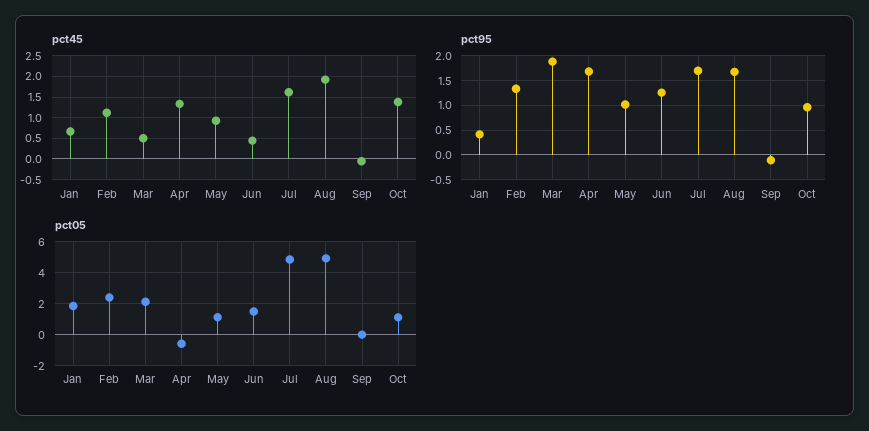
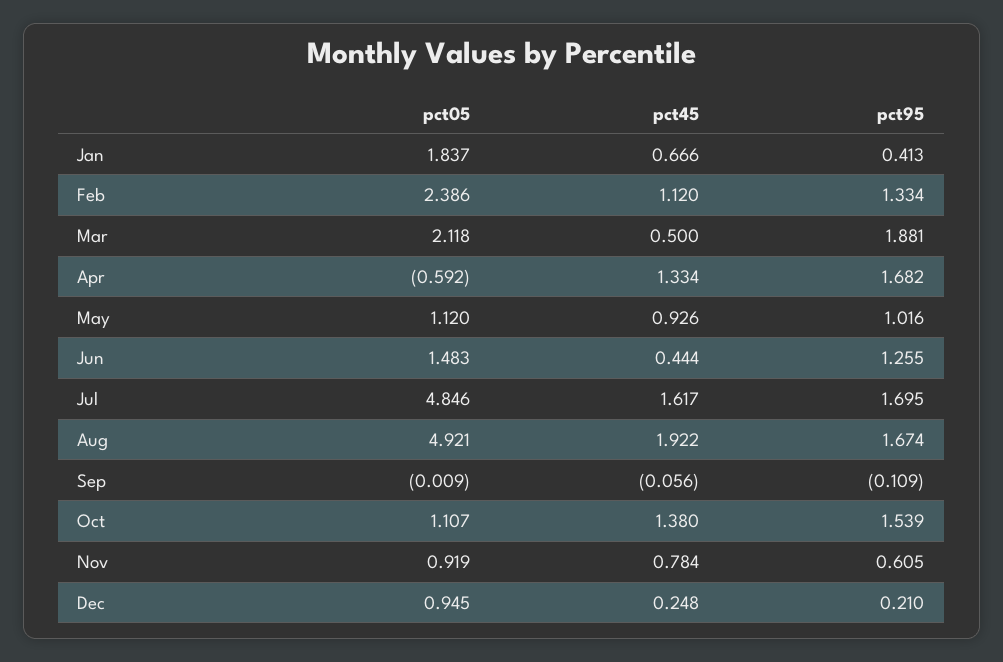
pct95, Oct: 1 -> 1.539
pct05, Nov: none -> 0.919
pct45, Nov: none -> 0.784
pct95, Nov: none -> 0.605
pct05, Dec: none -> 0.945
pct45, Dec: none -> 0.248
pct95, Dec: none -> 0.21

